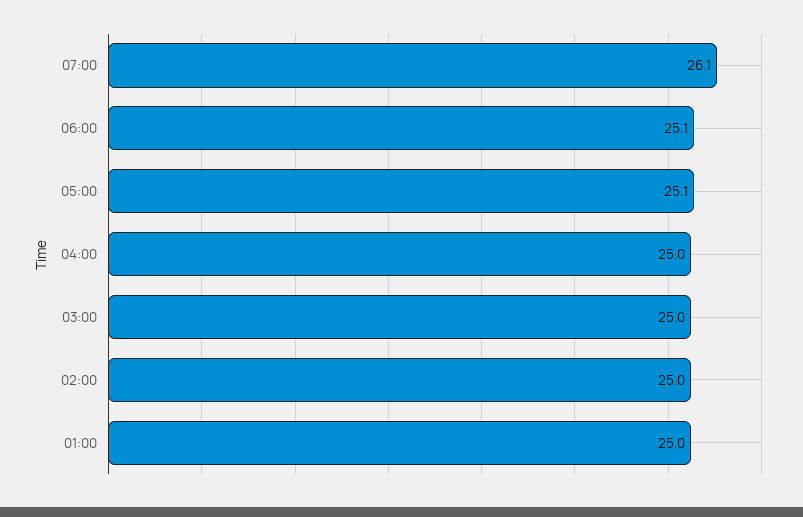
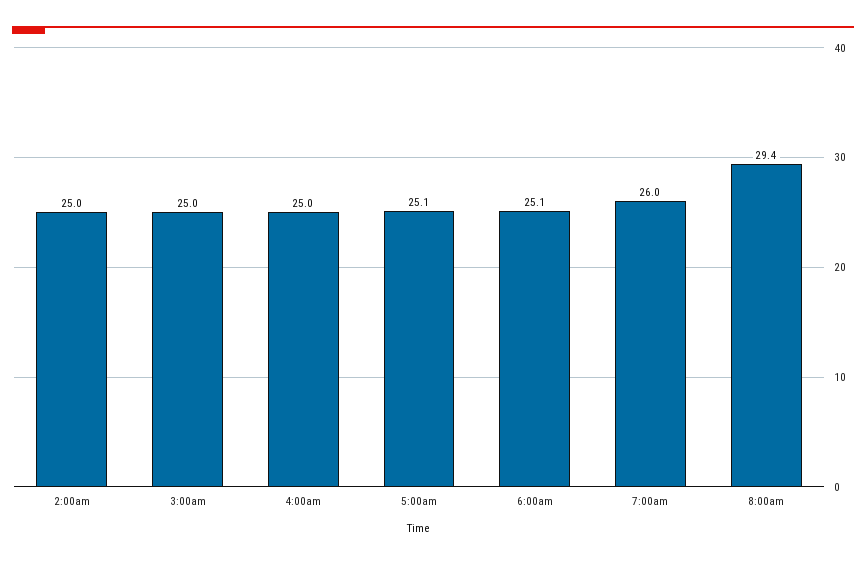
07:00: 26.1 -> 26
01:00: 25 -> none
8:00am: none -> 29.4

